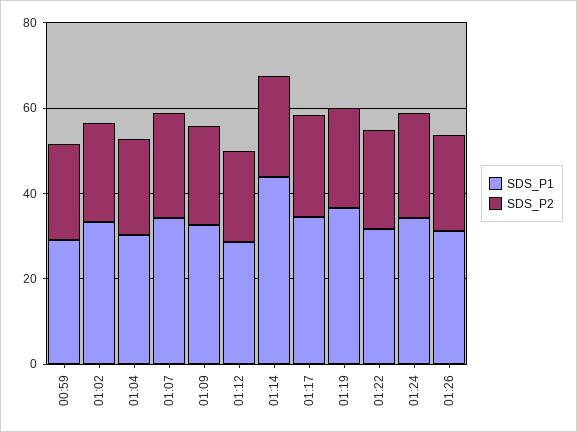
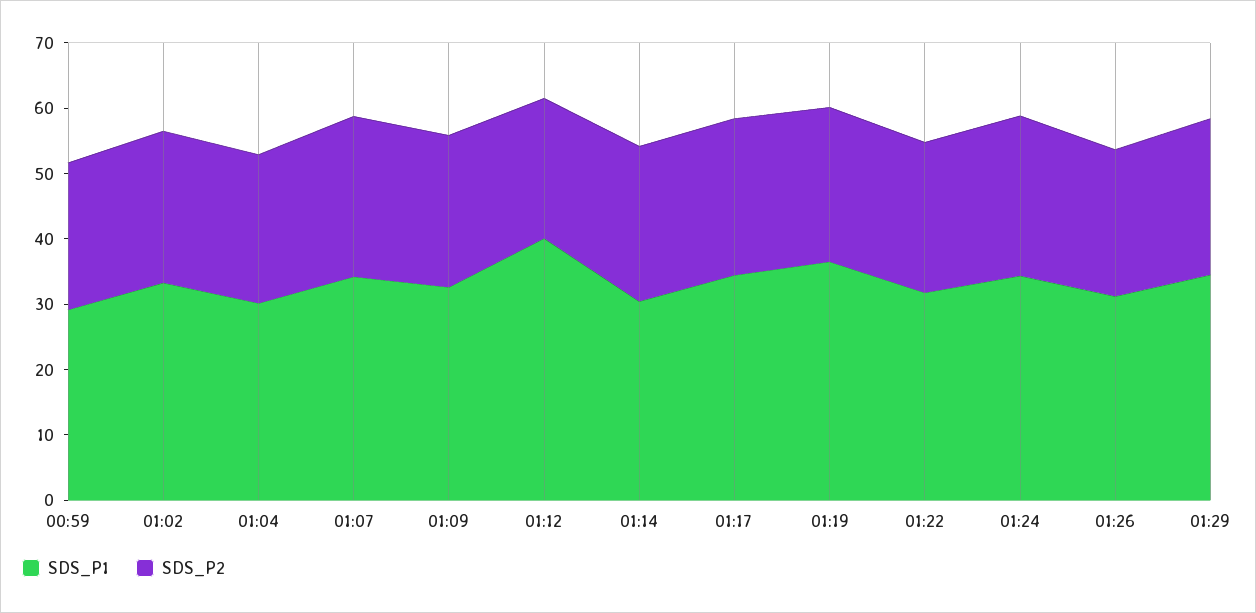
SDS_P1, 01:12: 30 -> 40
SDS_P1, 01:14: 45 -> 30
SDS_P1, 01:29: none -> 34
SDS_P2, 01:29: none -> 24

